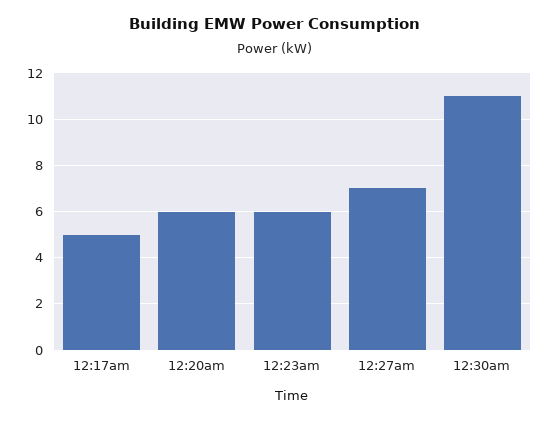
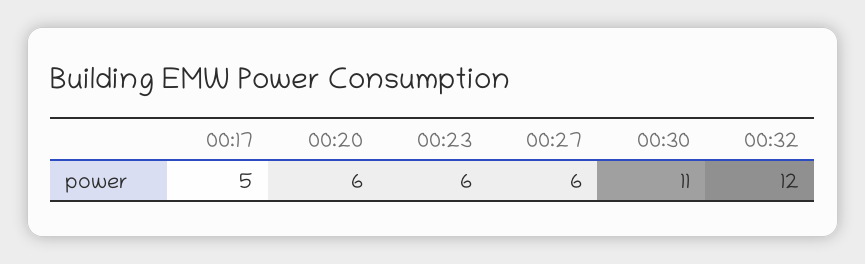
12:27am: 7 -> 6
00:32: none -> 12

